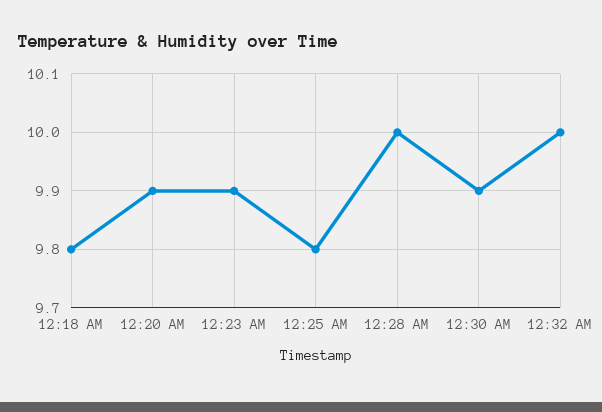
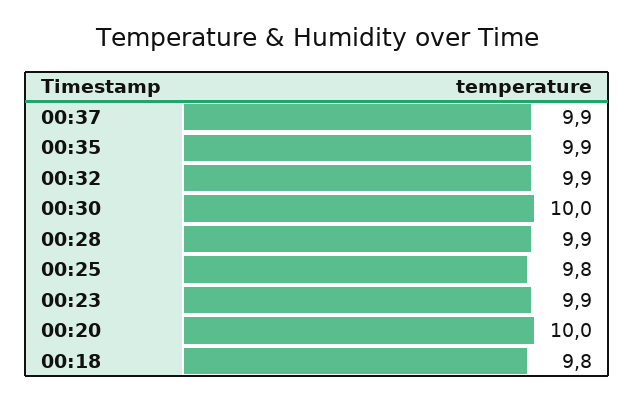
12:20 AM: 9.9 -> 10
12:28 AM: 10 -> 9.9
12:30 AM: 9.9 -> 10
12:32 AM: 10 -> 9.9
00:37: none -> 9.9
00:35: none -> 9.9

